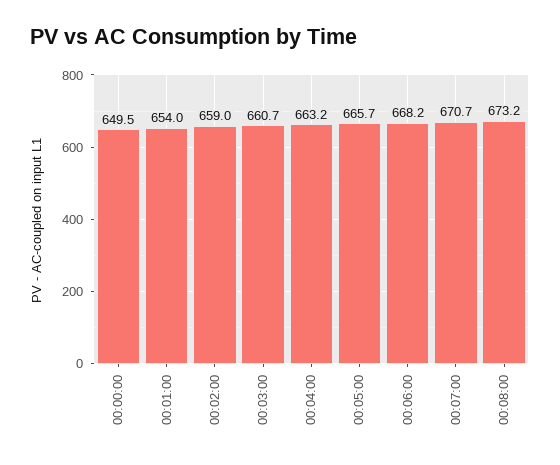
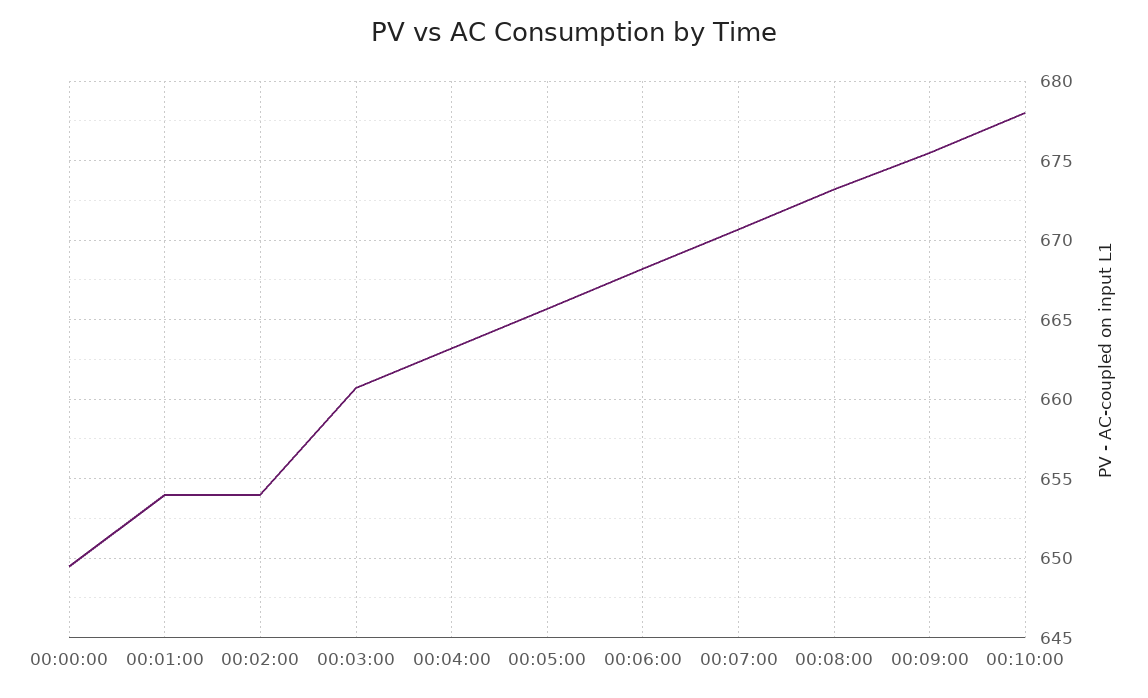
00:02:00: 659 -> 654
00:09:00: none -> 675.5
00:10:00: none -> 678

